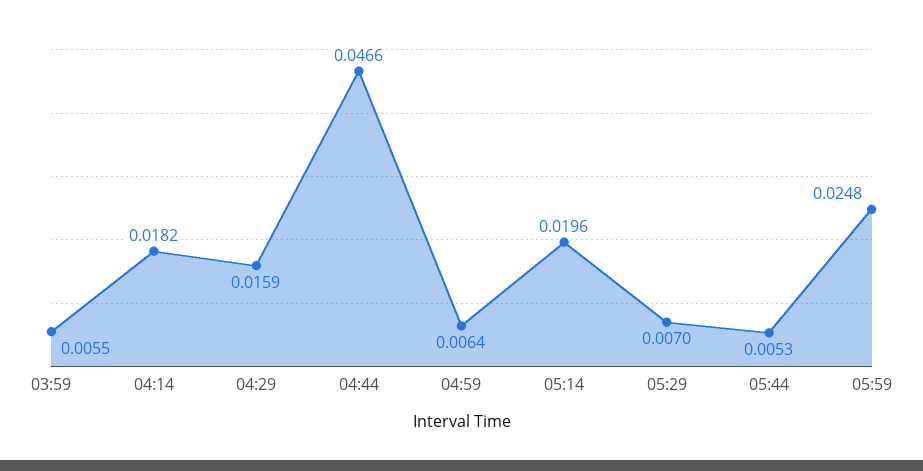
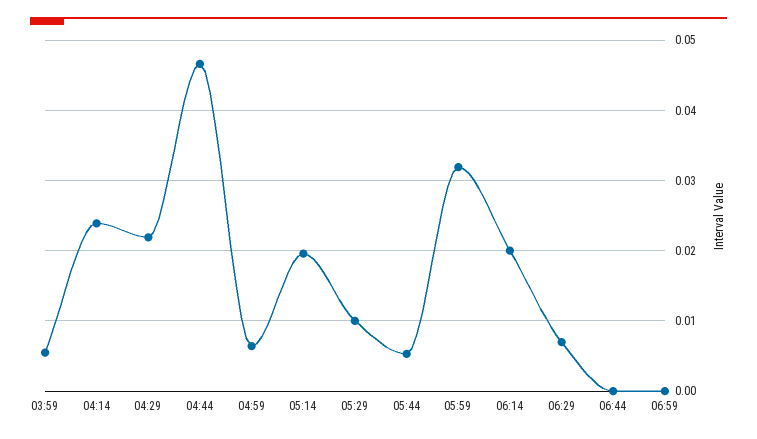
04:14: 0.0182 -> 0.024
04:29: 0.0159 -> 0.022
05:29: 0.007 -> 0.01
05:59: 0.0248 -> 0.032
06:14: none -> 0.02
06:29: none -> 0.007
06:44: none -> 0
06:59: none -> 0

